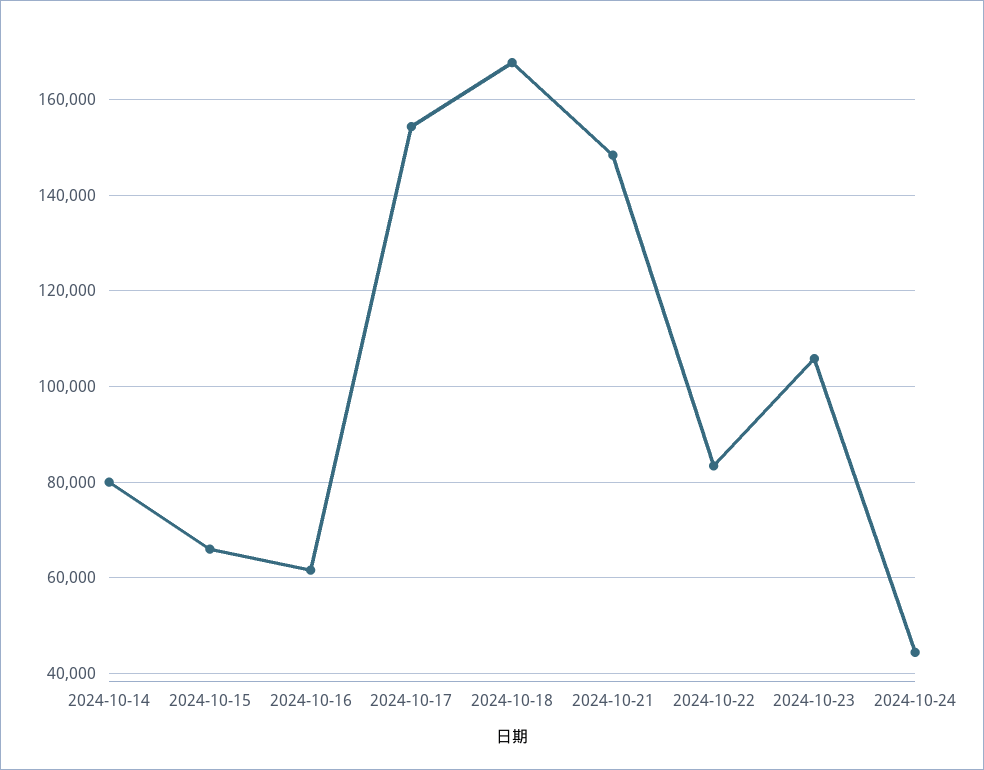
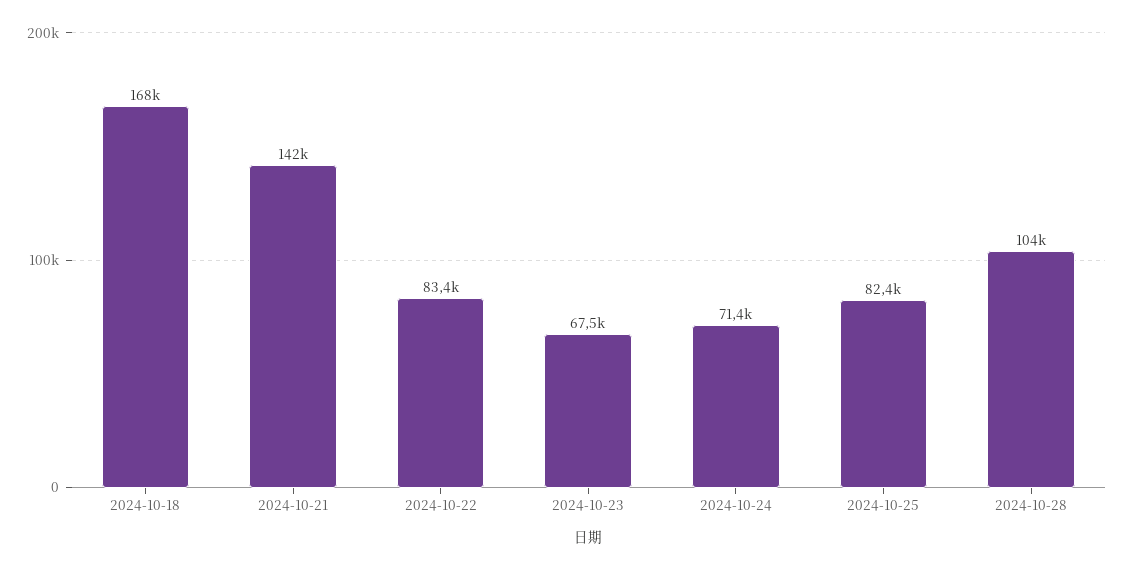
2024-10-14: 80000 -> none
2024-10-15: 66000 -> none
2024-10-16: 62000 -> none
2024-10-17: 154000 -> none
2024-10-21: 148000 -> 142000
2024-10-23: 106000 -> 67500
2024-10-24: 44000 -> 71400
2024-10-25: none -> 82400
2024-10-28: none -> 104000

